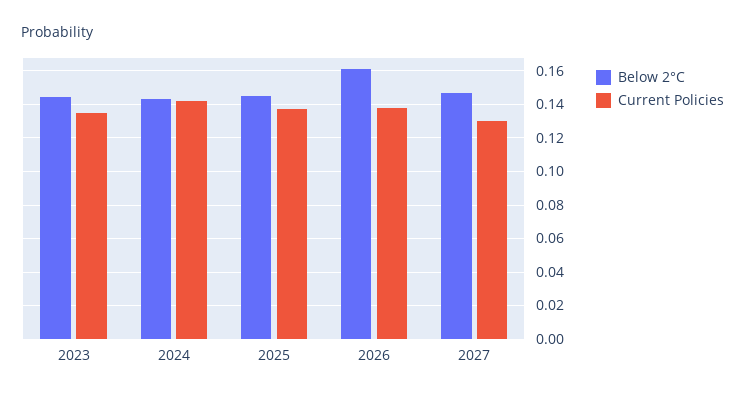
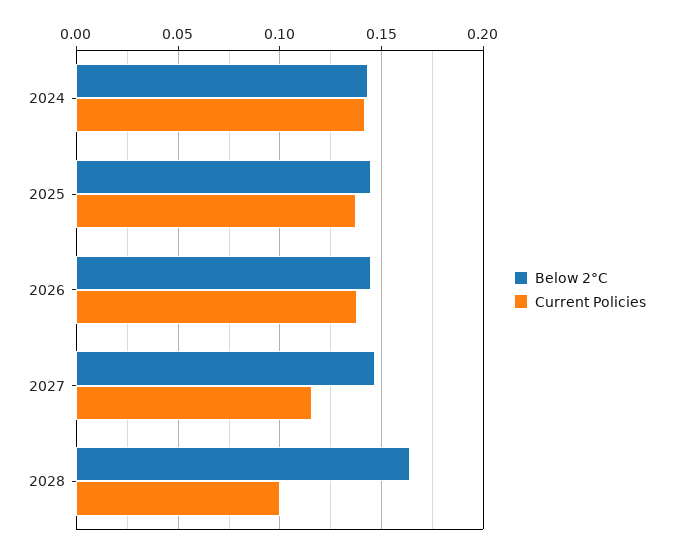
Below 2°C, 2023: 0.145 -> none
Current Policies, 2023: 0.135 -> none
Below 2°C, 2026: 0.16 -> 0.145
Current Policies, 2027: 0.13 -> 0.115
Below 2°C, 2028: none -> 0.165
Current Policies, 2028: none -> 0.1

